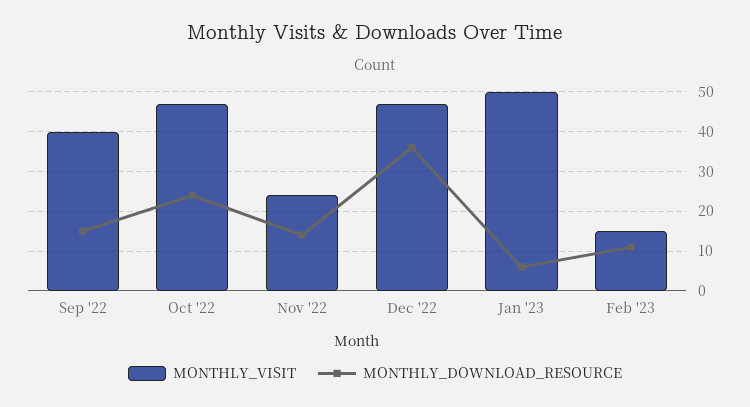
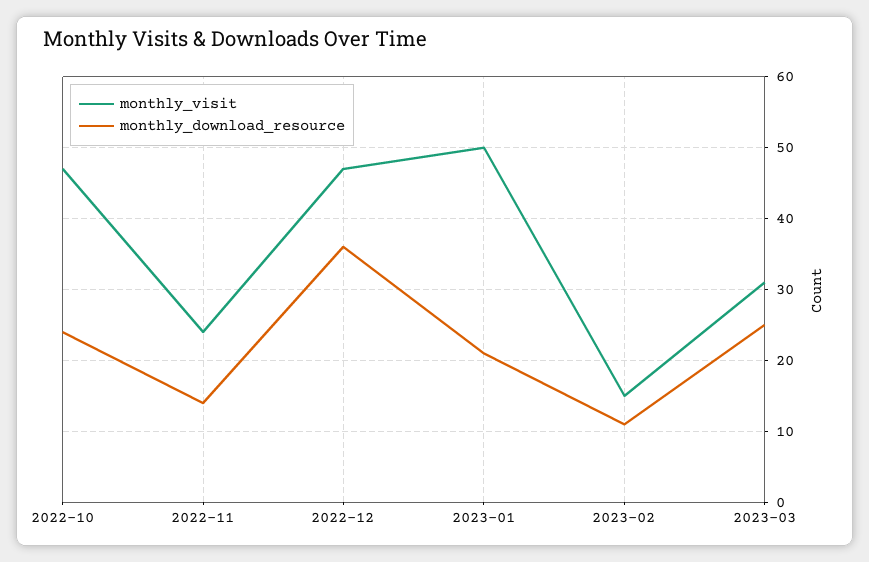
MONTHLY_VISIT, Sep '22: 40 -> none
MONTHLY_DOWNLOAD_RESOURCE, Sep '22: 15 -> none
MONTHLY_DOWNLOAD_RESOURCE, Jan '23: 5 -> 21
MONTHLY_VISIT, 2023-03: none -> 31
MONTHLY_DOWNLOAD_RESOURCE, 2023-03: none -> 25

